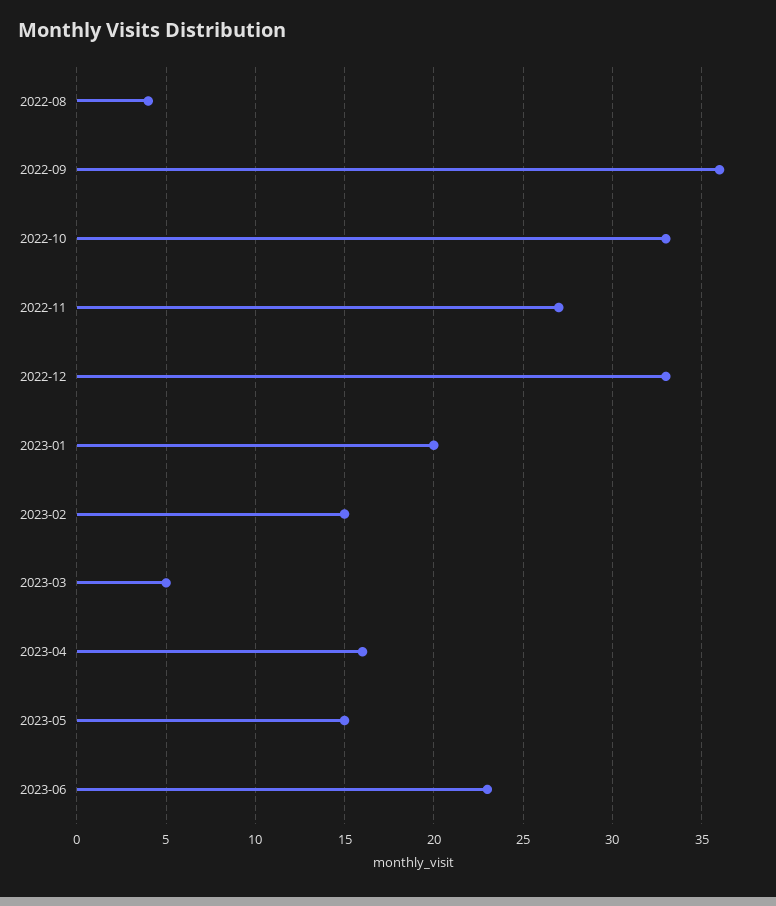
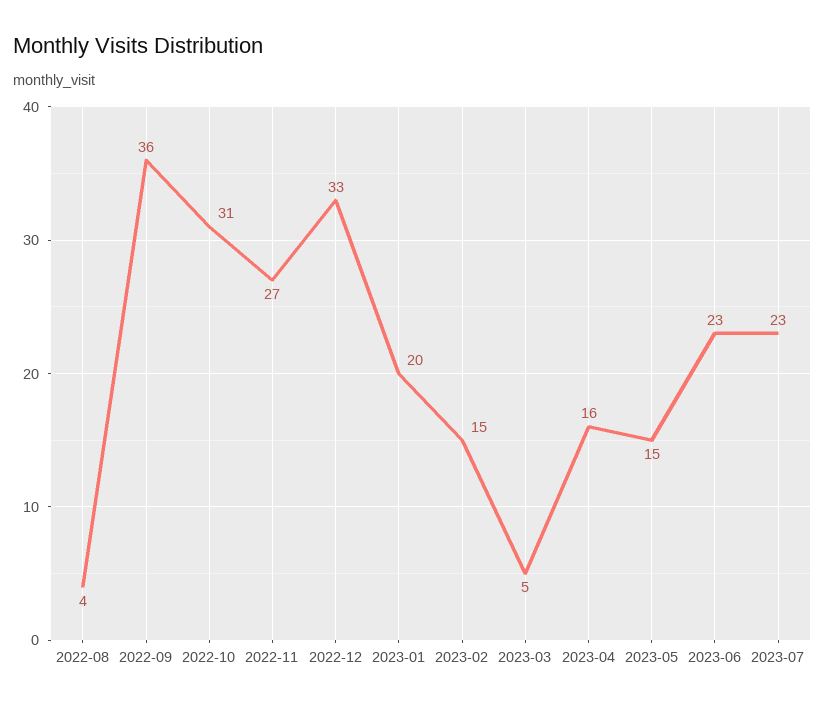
2022-10: 33 -> 31
2023-07: none -> 23

